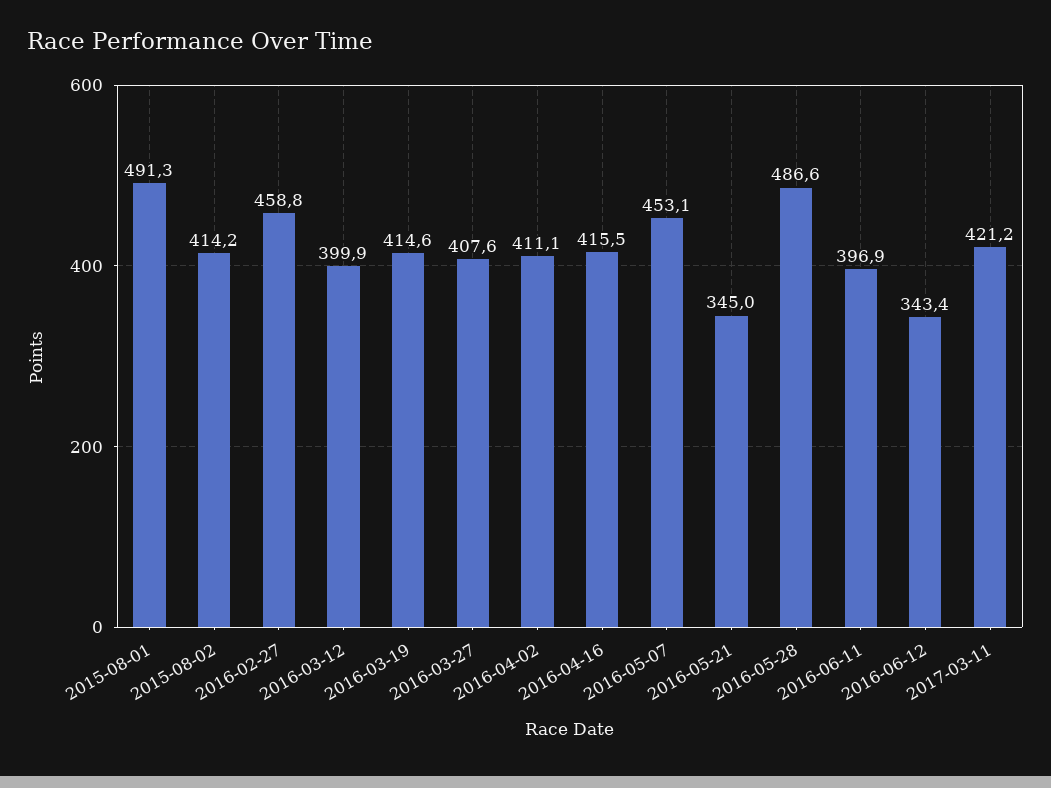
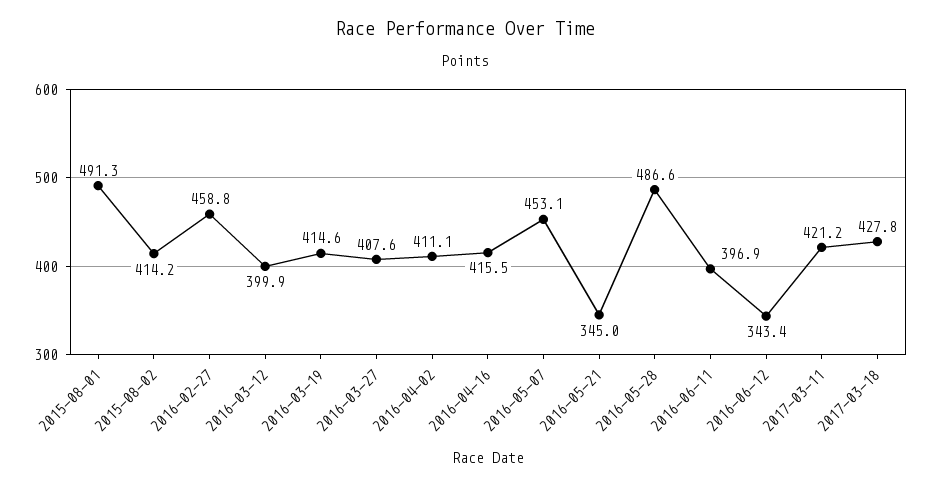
2017-03-18: none -> 427.8

